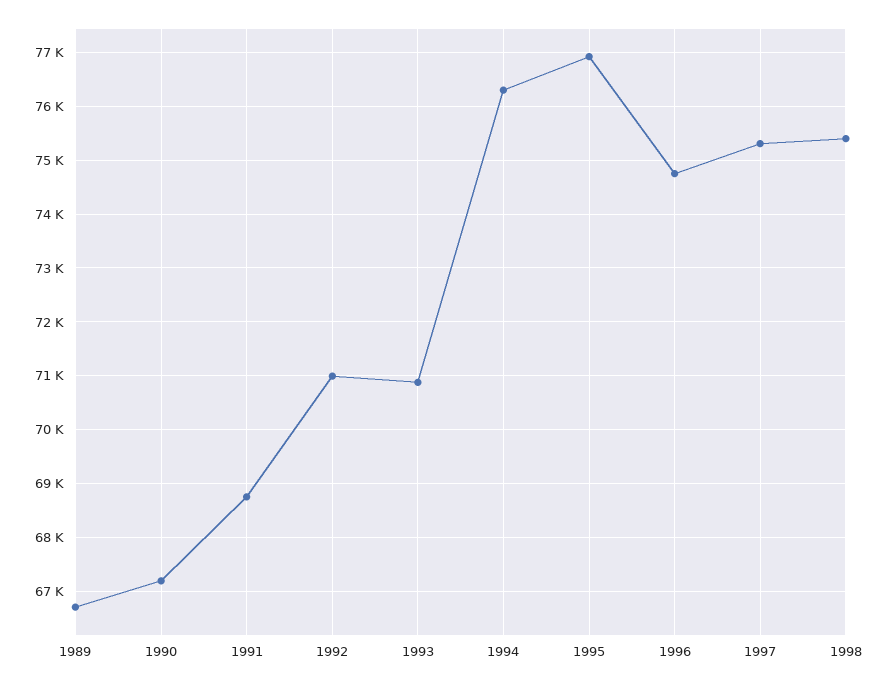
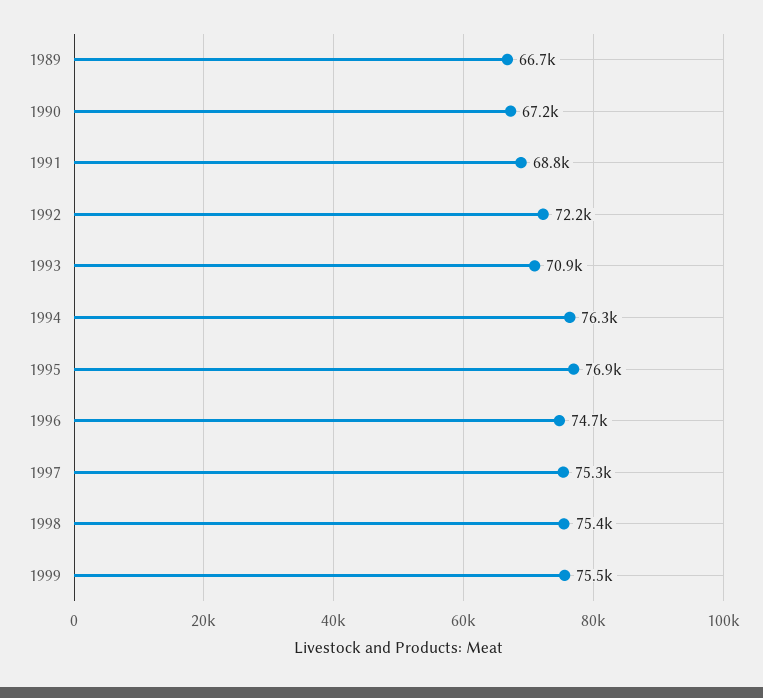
1992: 71000 -> 72200
1999: none -> 75500

